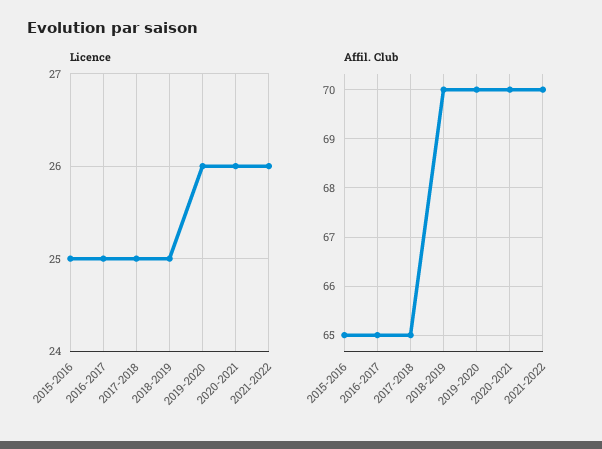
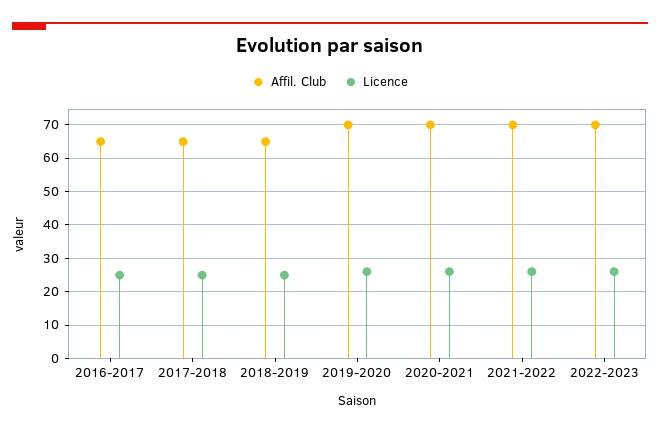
Licence, 2015-2016: 25 -> none
Affil. Club, 2015-2016: 65 -> none
Affil. Club, 2018-2019: 70 -> 65
Affil. Club, 2022-2023: none -> 70
Licence, 2022-2023: none -> 25

